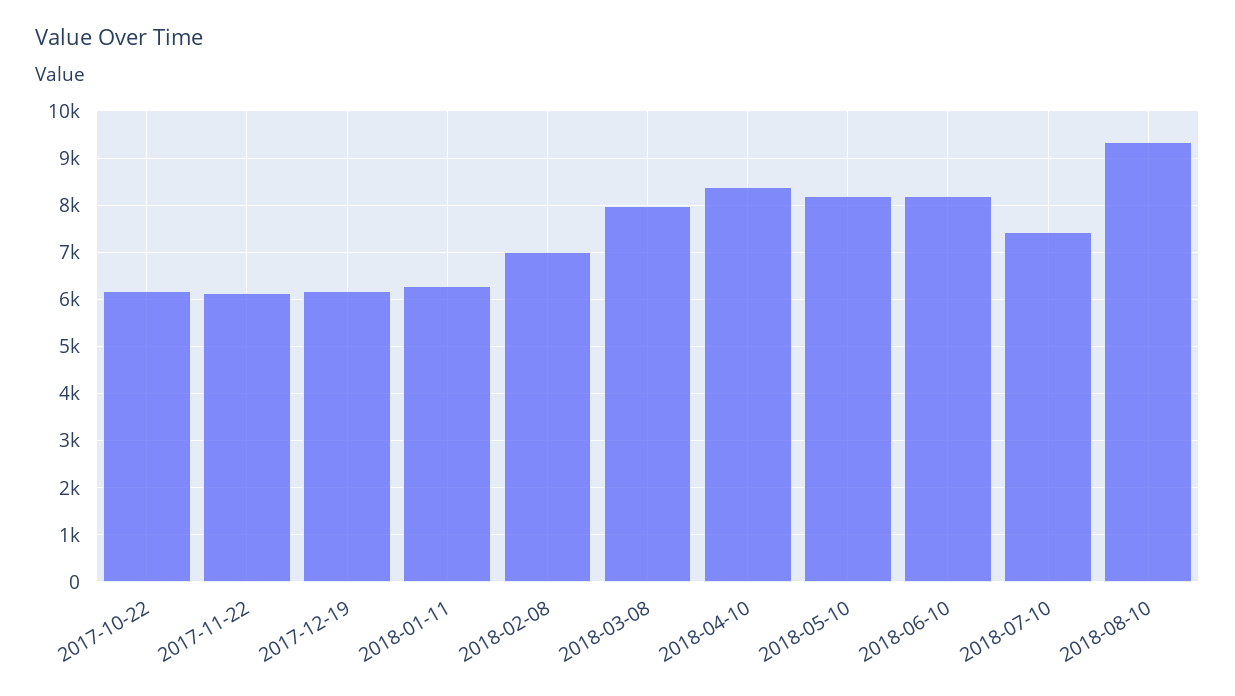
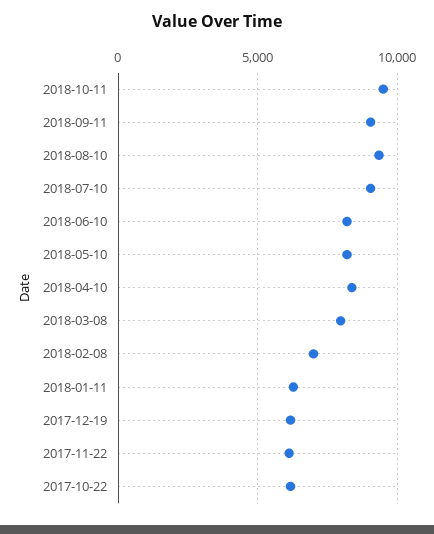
2018-07-10: 7400 -> 9000
2018-10-11: none -> 9500
2018-09-11: none -> 9000

